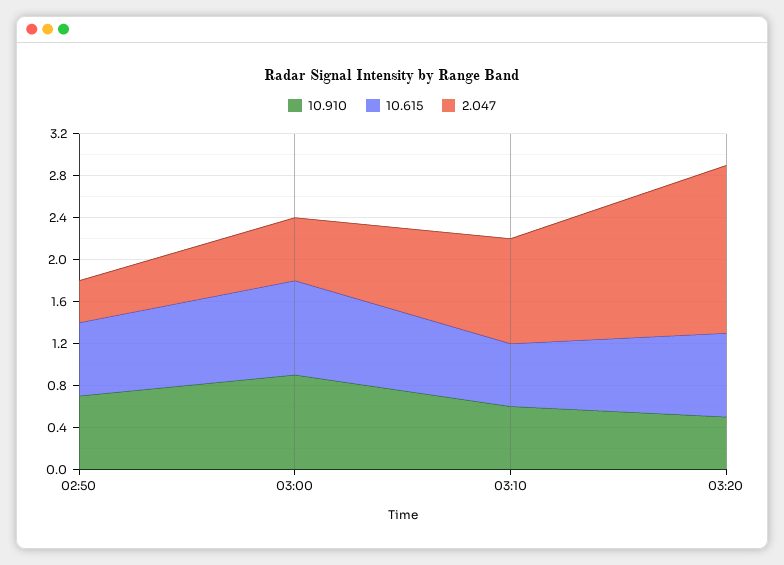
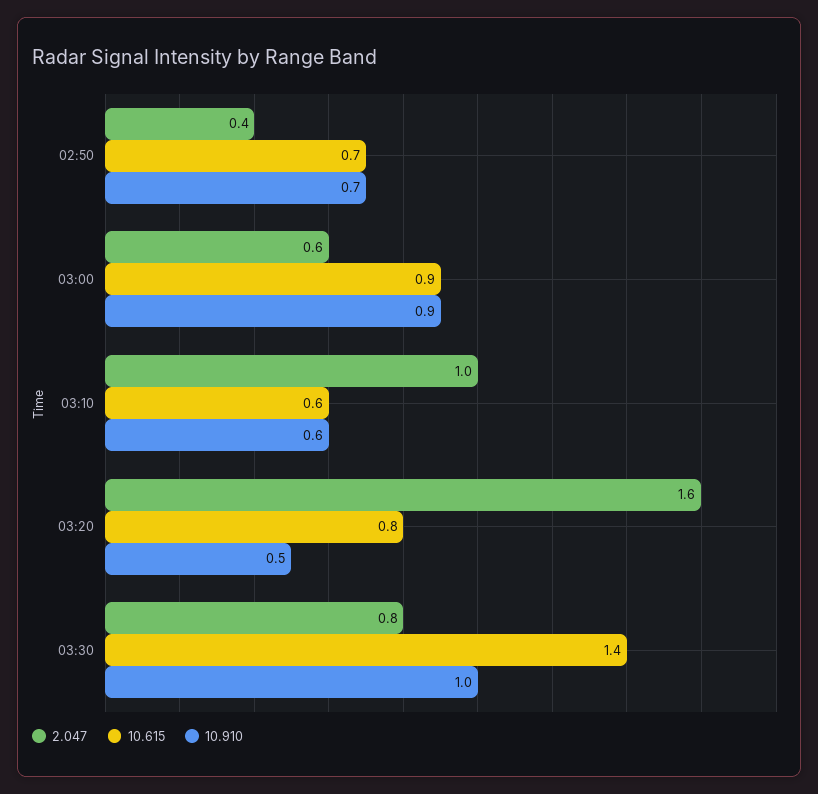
2.047, 03:30: none -> 0.8
10.615, 03:30: none -> 1.4
10.910, 03:30: none -> 1

